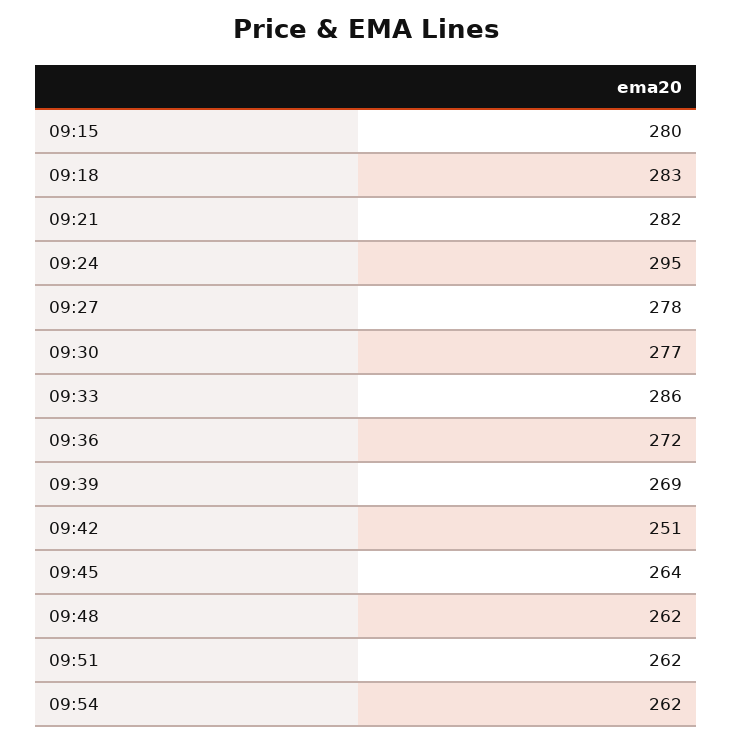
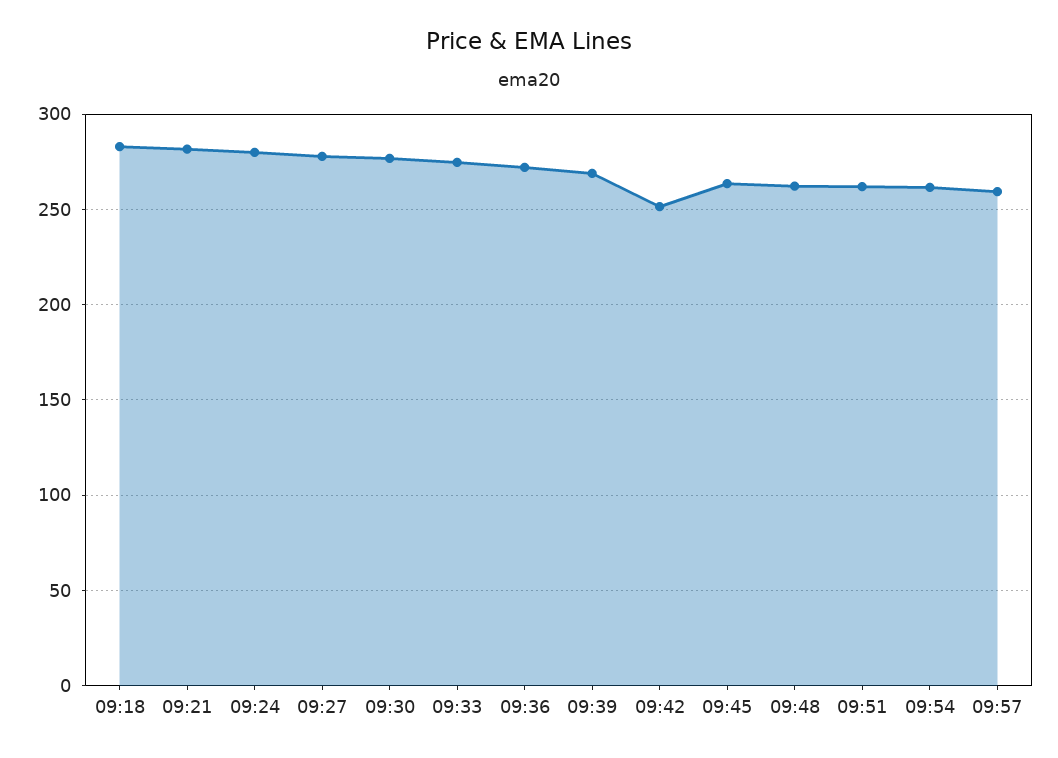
09:15: 280 -> none
09:24: 295 -> 280
09:33: 286 -> 275
09:57: none -> 260

